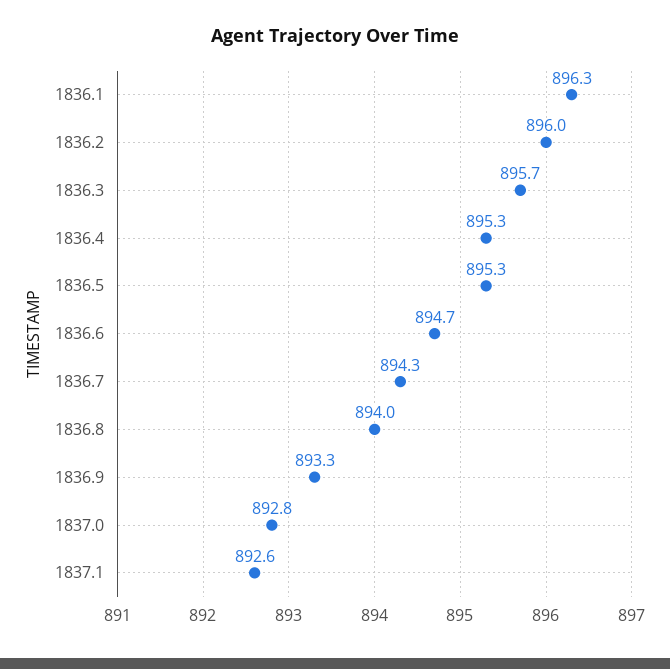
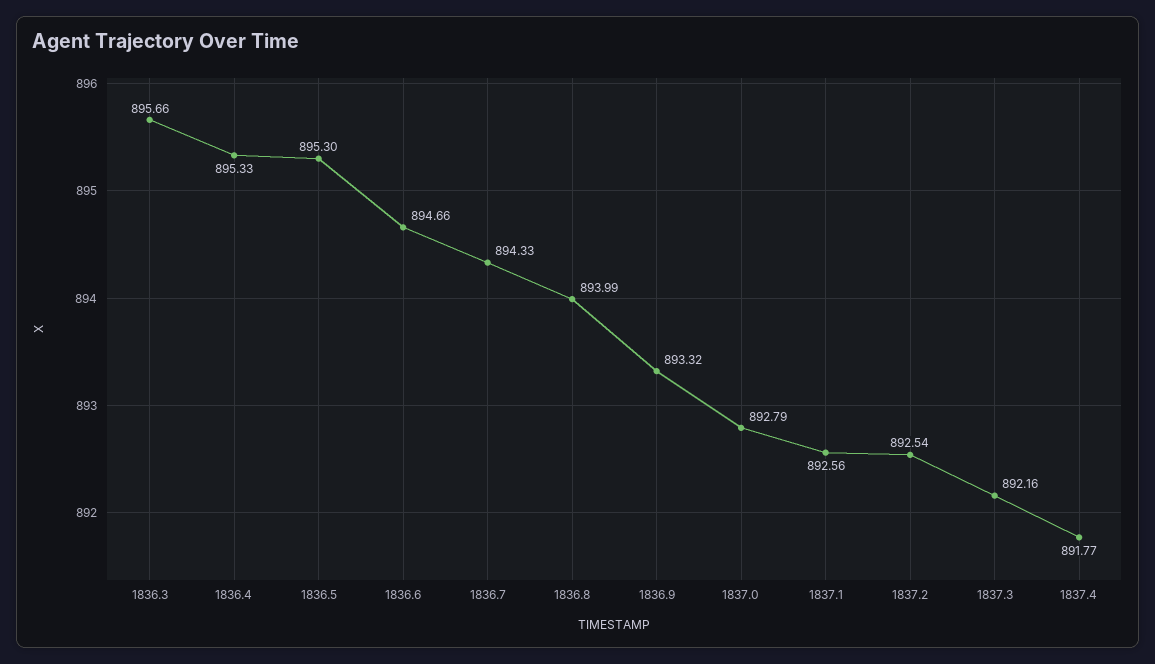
1836.1: 896.3 -> none
1836.2: 896 -> none
1837.2: none -> 892.54
1837.3: none -> 892.16
1837.4: none -> 891.77

